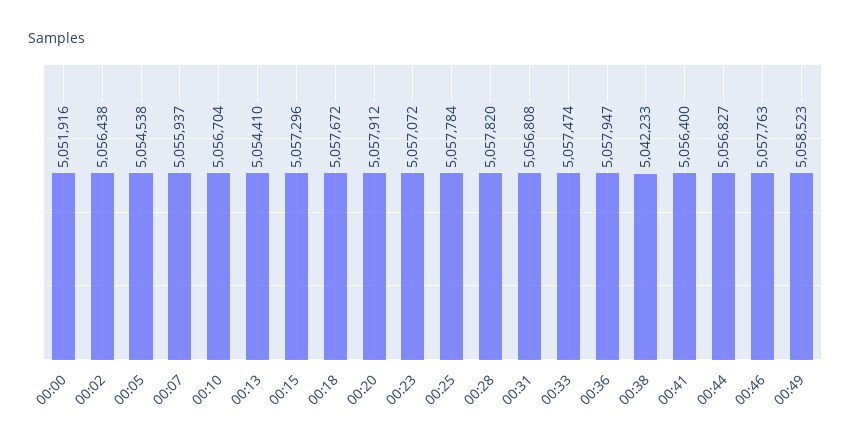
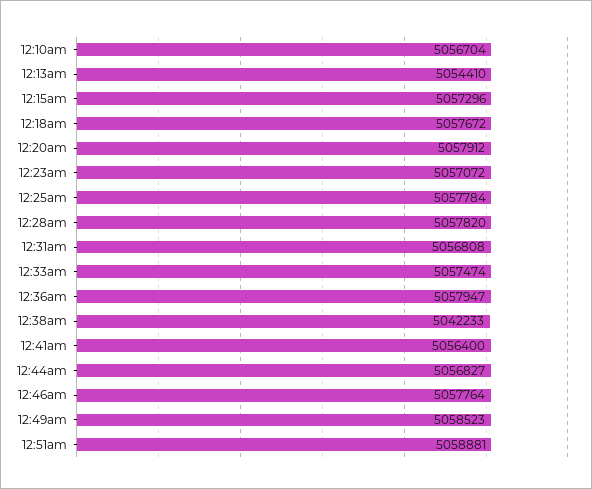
00:00: 5051916 -> none
00:02: 5056438 -> none
00:05: 5054538 -> none
00:07: 5055937 -> none
00:46: 5057763 -> 5057764
12:51am: none -> 5058881

